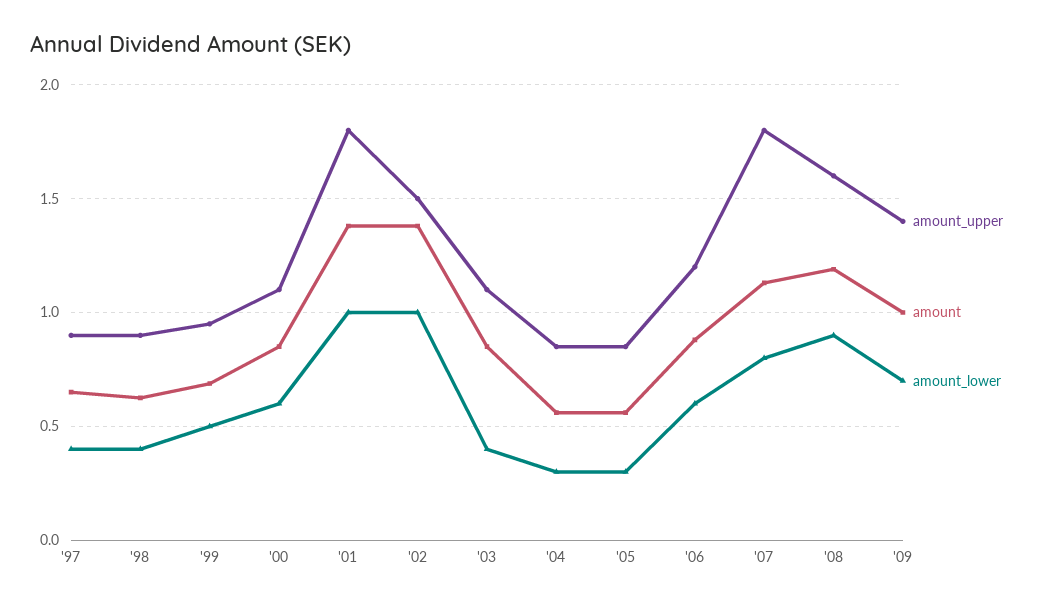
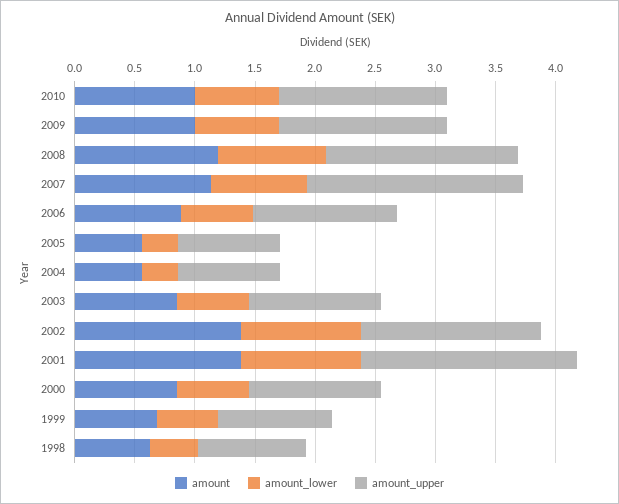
amount_upper, '97: 0.9 -> none
amount, '97: 0.65 -> none
amount_lower, '97: 0.4 -> none
amount_lower, '03: 0.4 -> 0.6
amount, 2010: none -> 1
amount_lower, 2010: none -> 0.7
amount_upper, 2010: none -> 1.4

